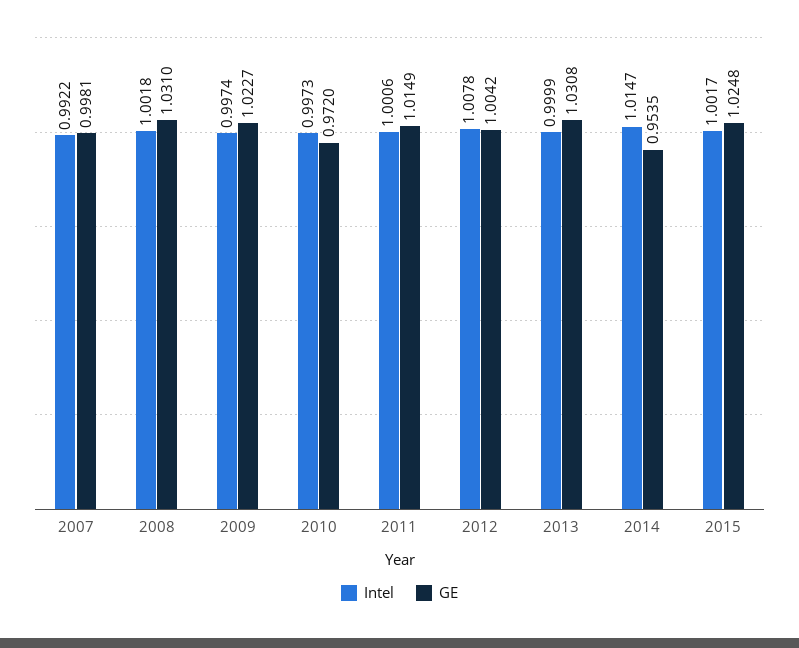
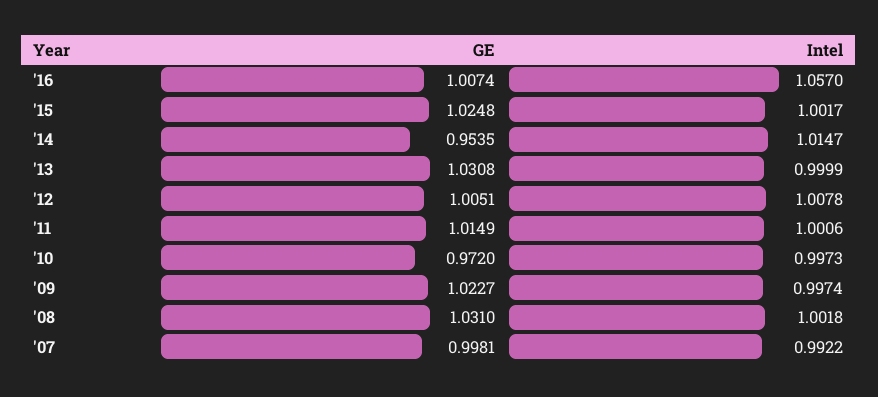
GE, 2012: 1.0042 -> 1.0051
GE, '16: none -> 1.0074
Intel, '16: none -> 1.057

